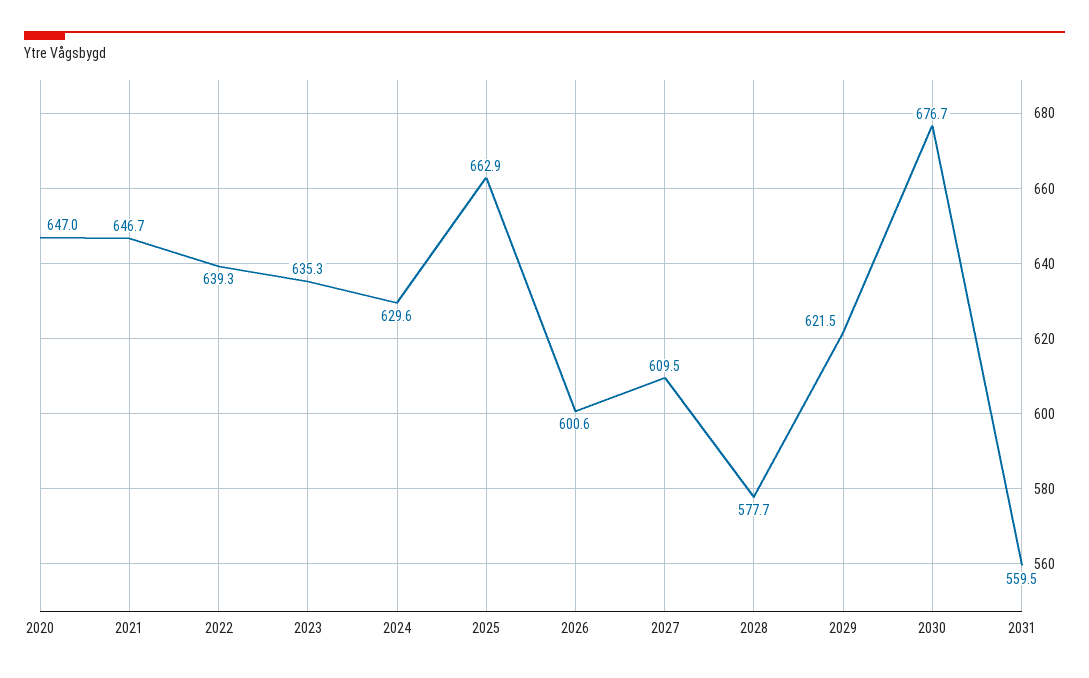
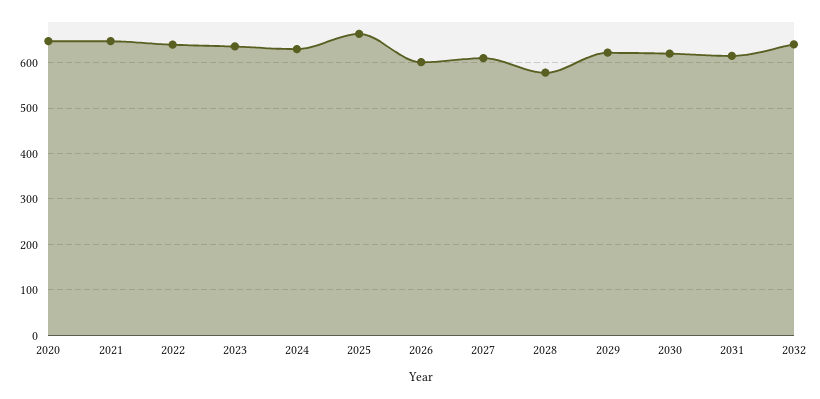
2030: 676.7 -> 620
2031: 559.5 -> 620
2032: none -> 640

